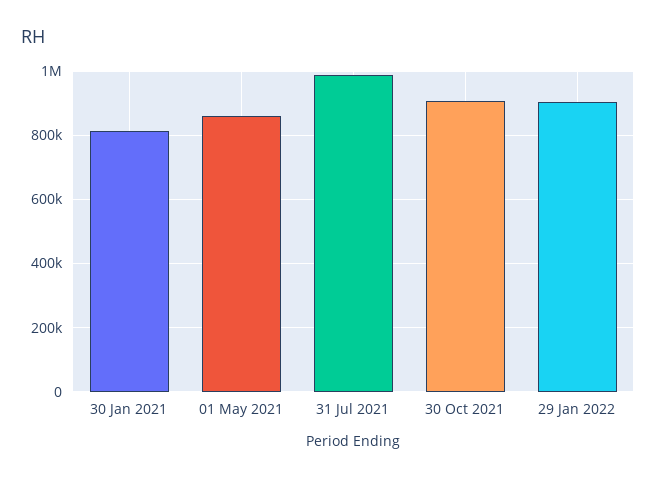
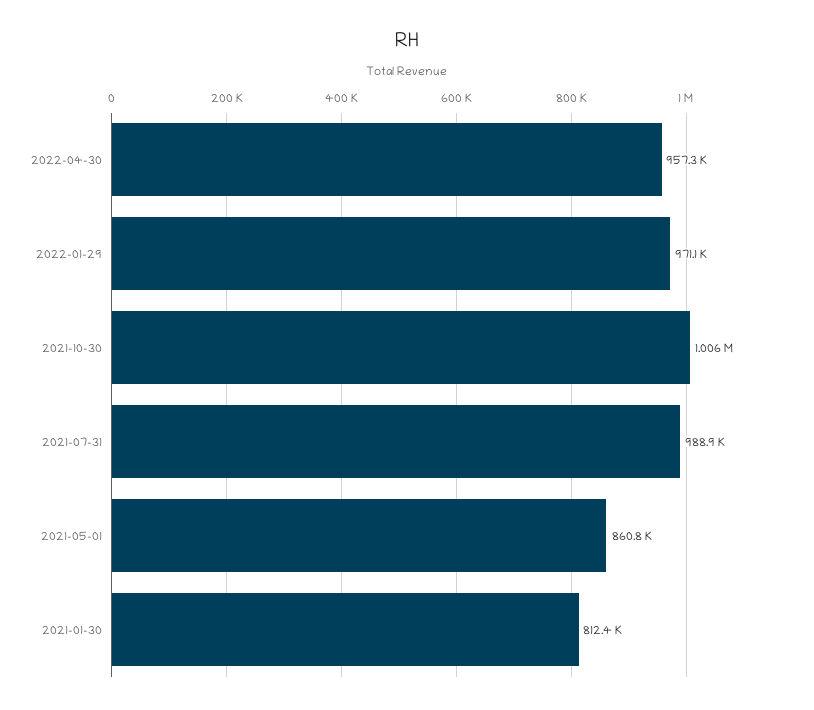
30 Oct 2021: 900000 -> 1006000
29 Jan 2022: 900000 -> 971100
2022-04-30: none -> 957300

